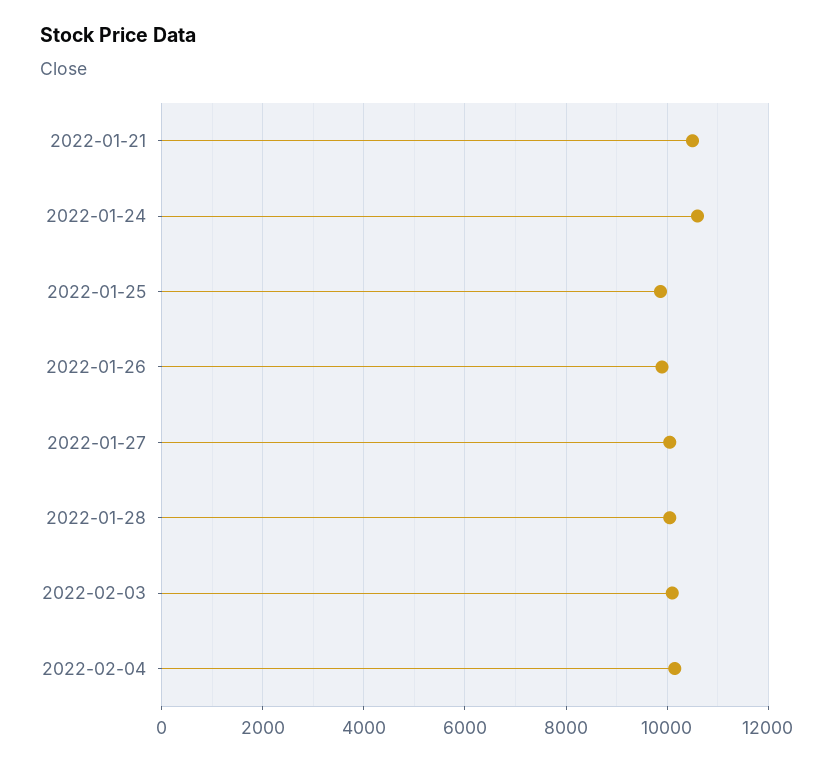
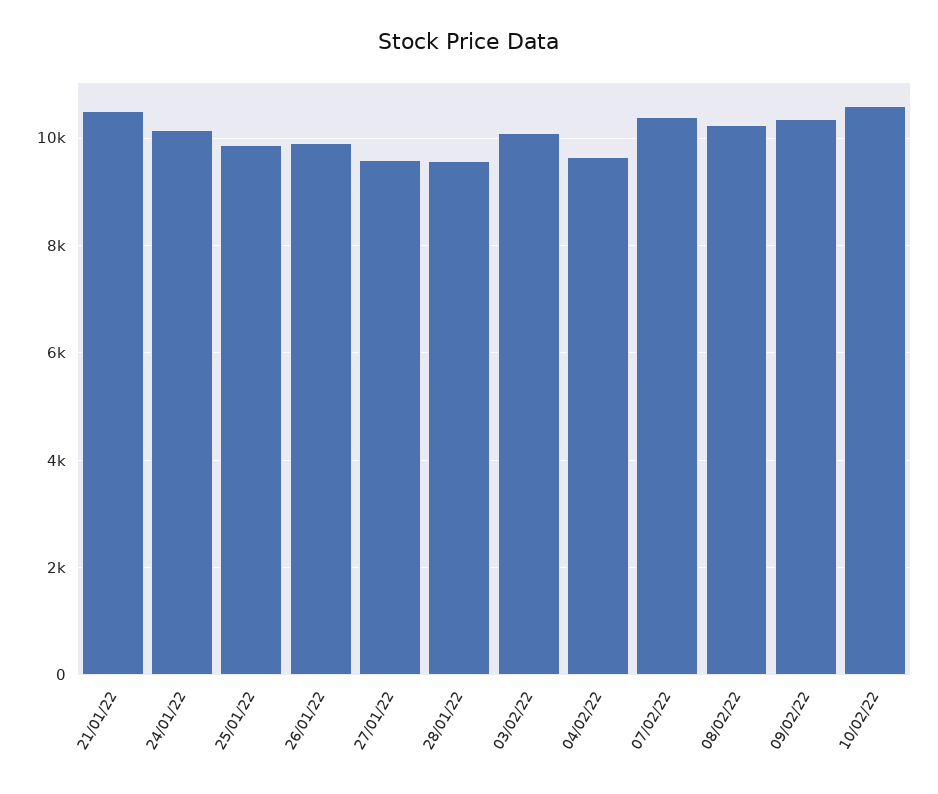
2022-01-24: 10600 -> 10200
2022-01-27: 10000 -> 9600
2022-01-28: 10000 -> 9600
2022-02-04: 10200 -> 9600
07/02/22: none -> 10400
08/02/22: none -> 10200
09/02/22: none -> 10400
10/02/22: none -> 10600

